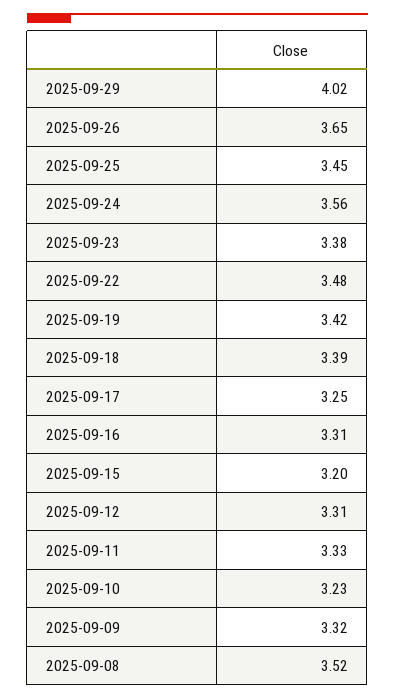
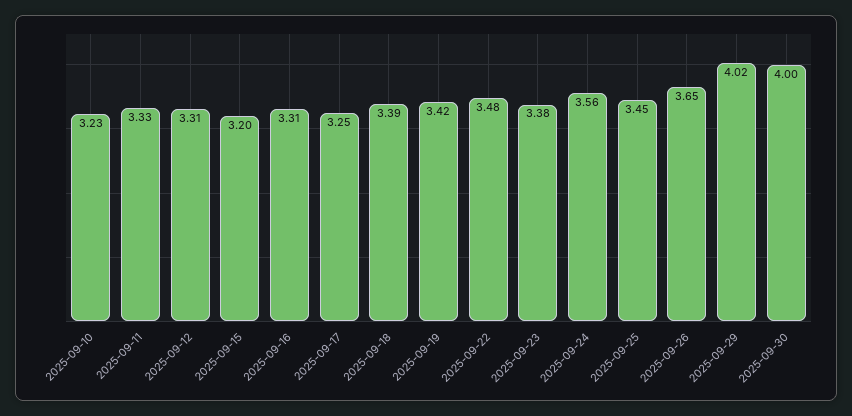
2025-09-09: 3.32 -> none
2025-09-08: 3.52 -> none
2025-09-30: none -> 4

